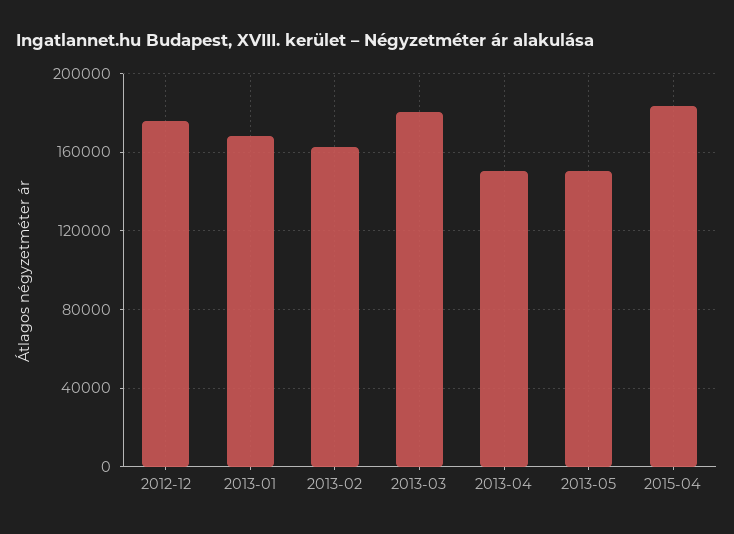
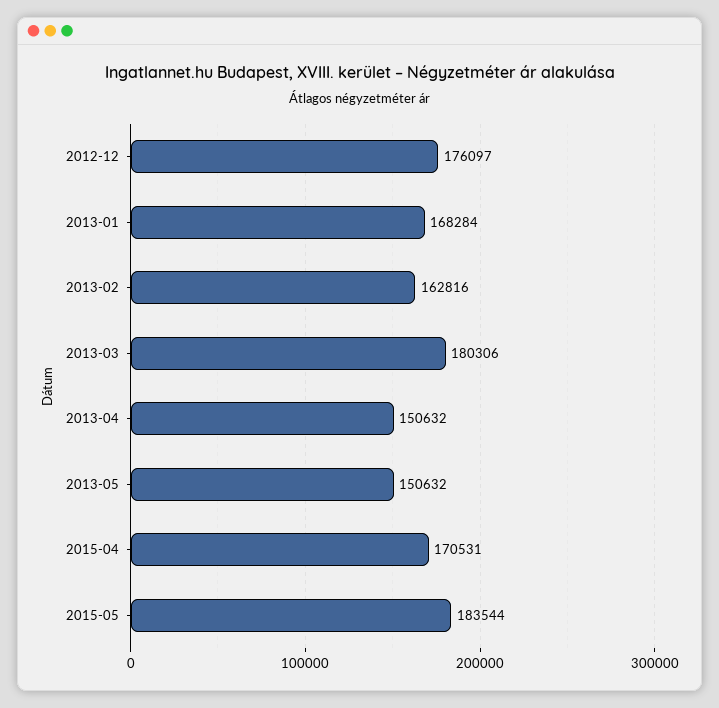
2015-04: 185000 -> 170531
2015-05: none -> 183544

